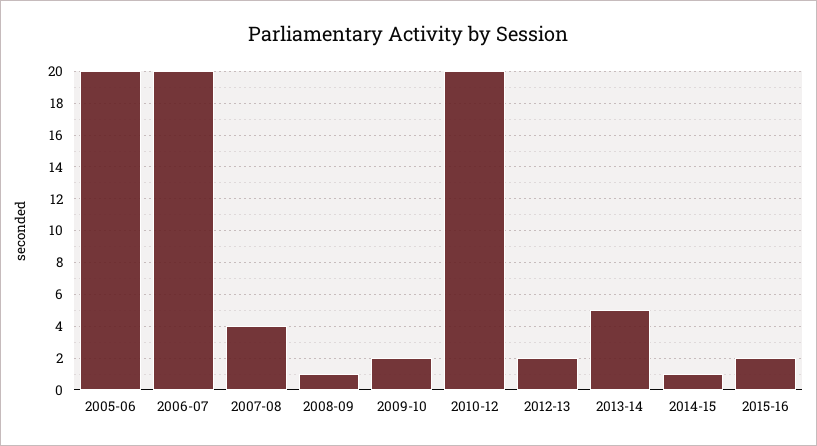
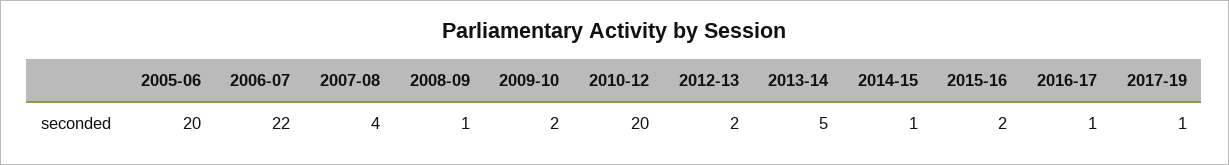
2006-07: 20 -> 22
2016-17: none -> 1
2017-19: none -> 1

